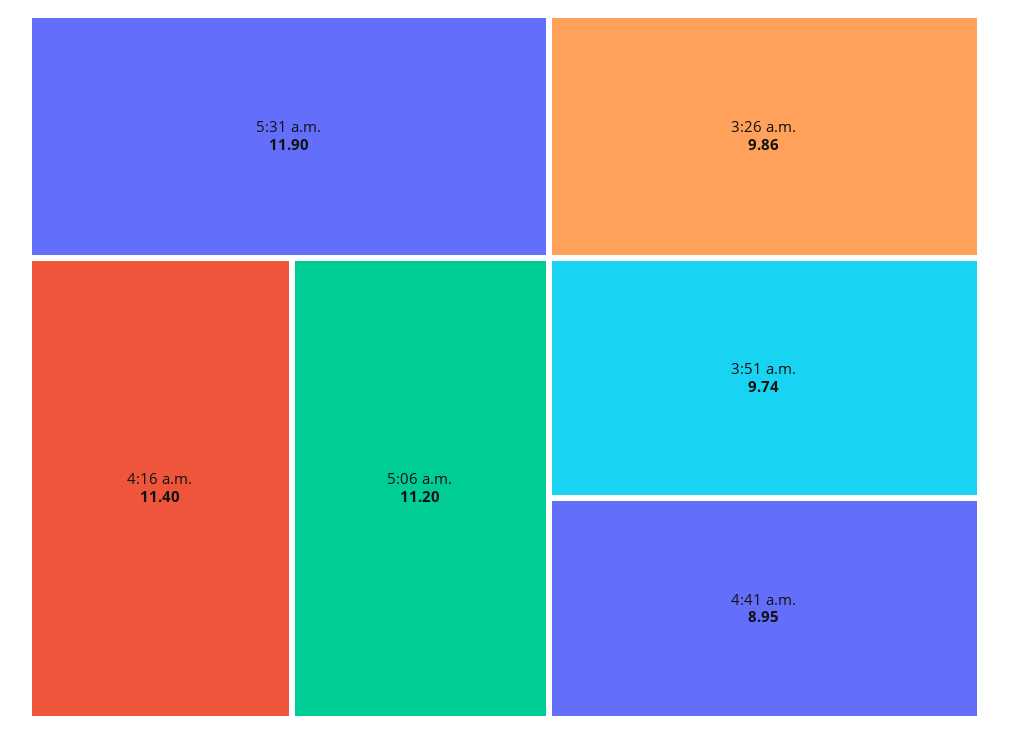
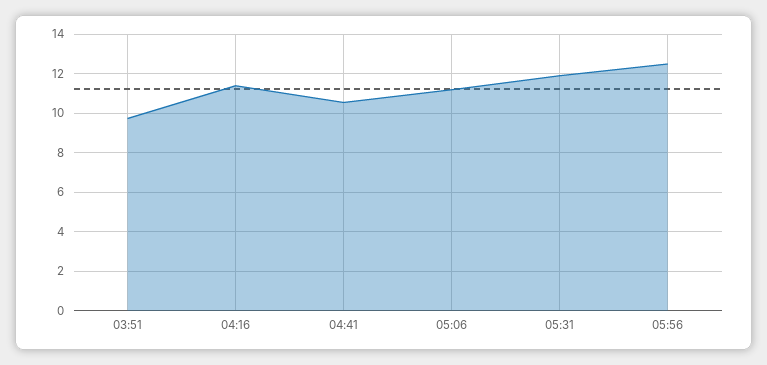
3:26 a.m.: 9.86 -> none
4:41 a.m.: 8.95 -> 10.5
05:56: none -> 12.5

